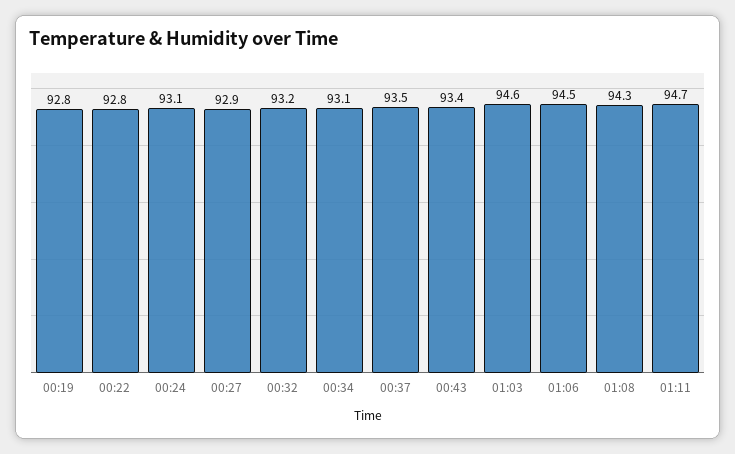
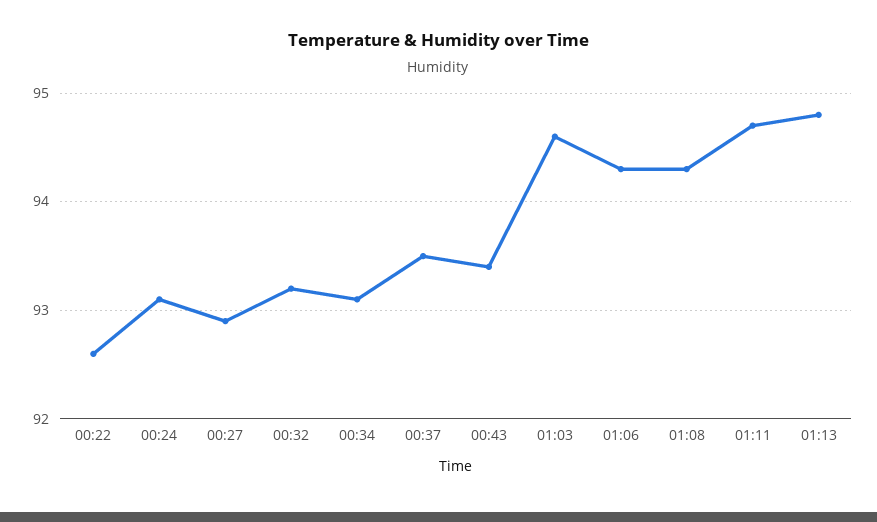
00:19: 92.8 -> none
00:22: 92.8 -> 92.6
01:06: 94.5 -> 94.3
01:13: none -> 94.8

